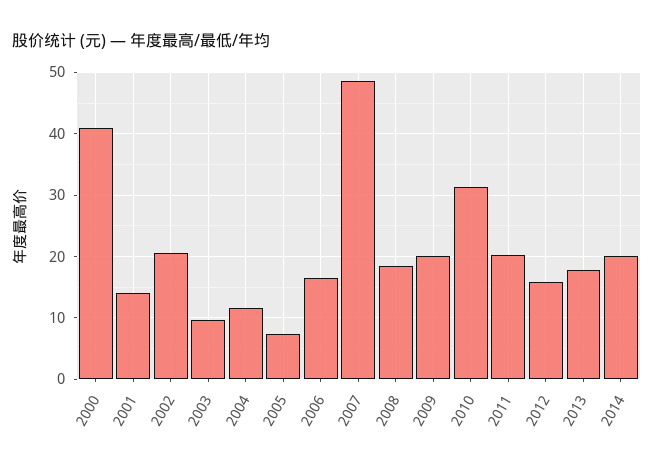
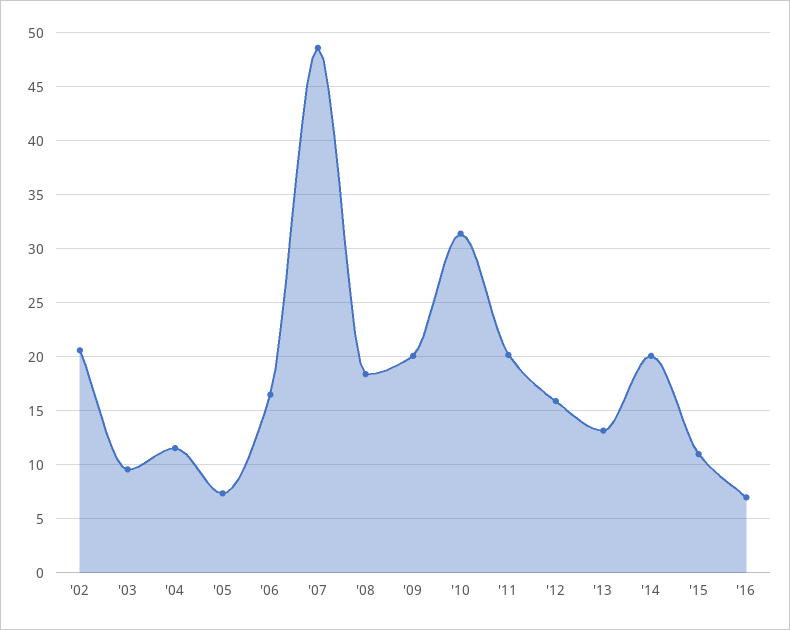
2000: 41 -> none
2001: 14 -> none
2013: 18 -> 13
'15: none -> 11
'16: none -> 7

